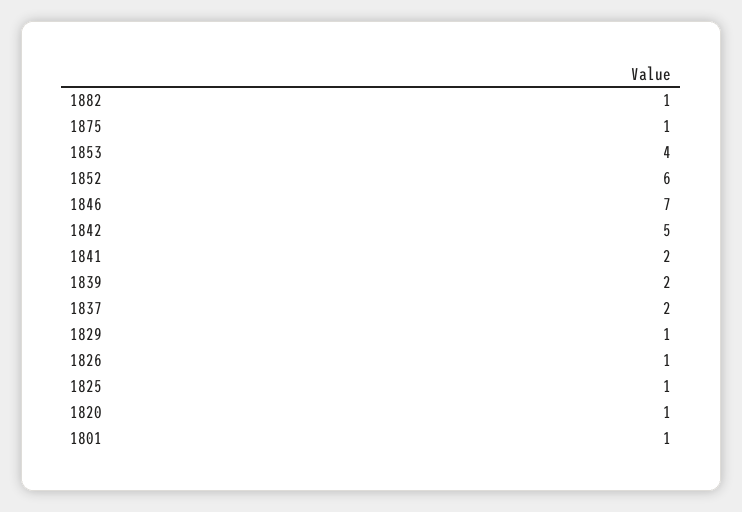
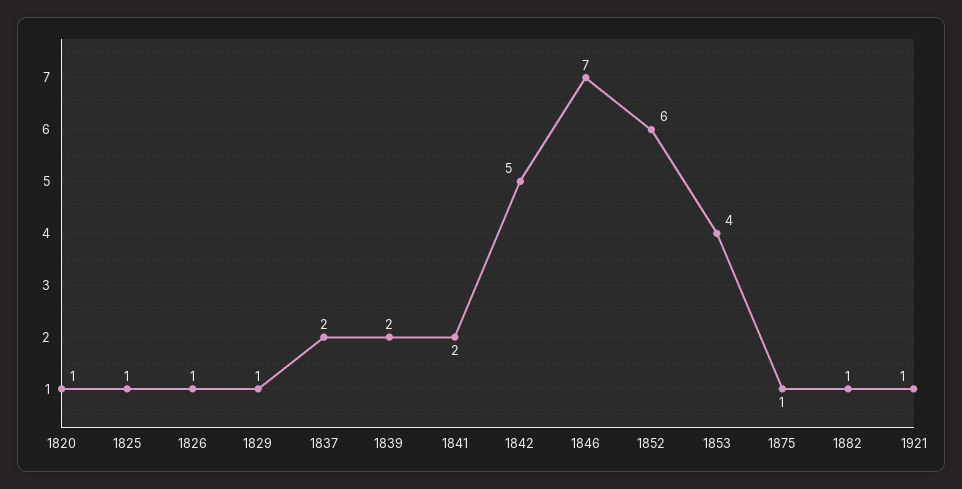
1801: 1 -> none
1921: none -> 1

